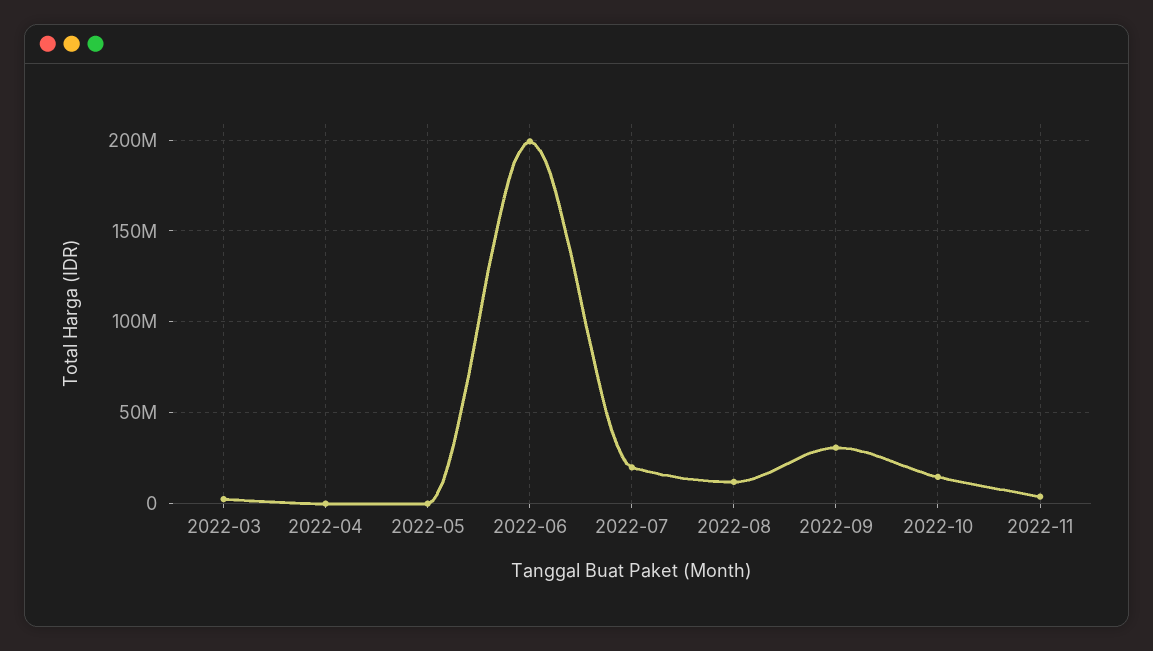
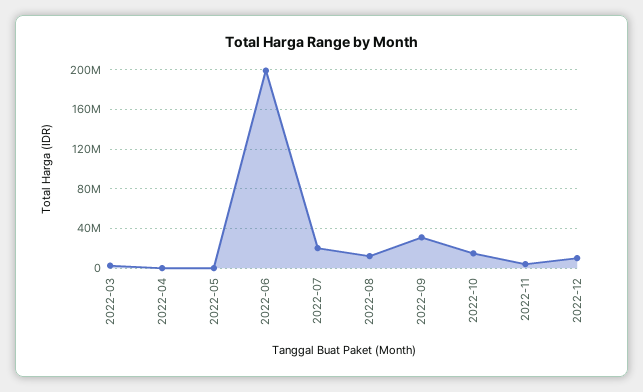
2022-12: none -> 10000000

